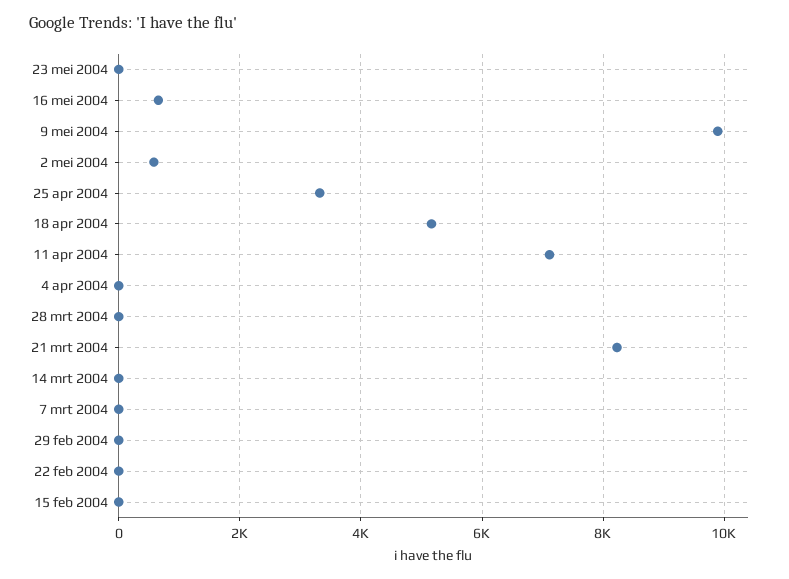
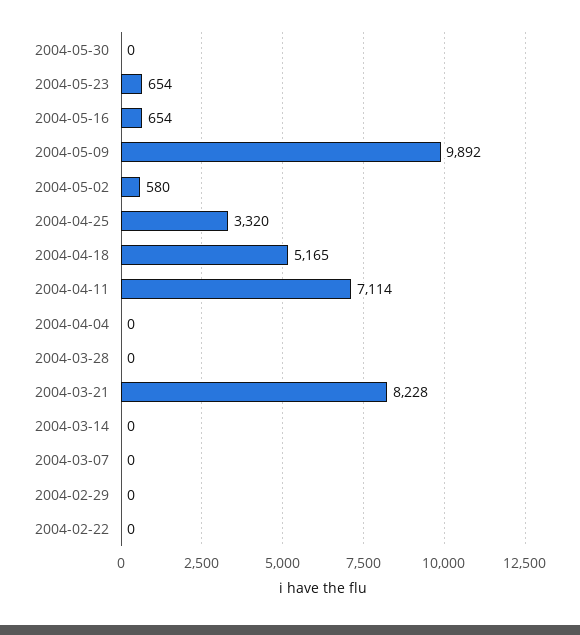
23 mei 2004: 0 -> 654
15 feb 2004: 0 -> none
2004-05-30: none -> 0

